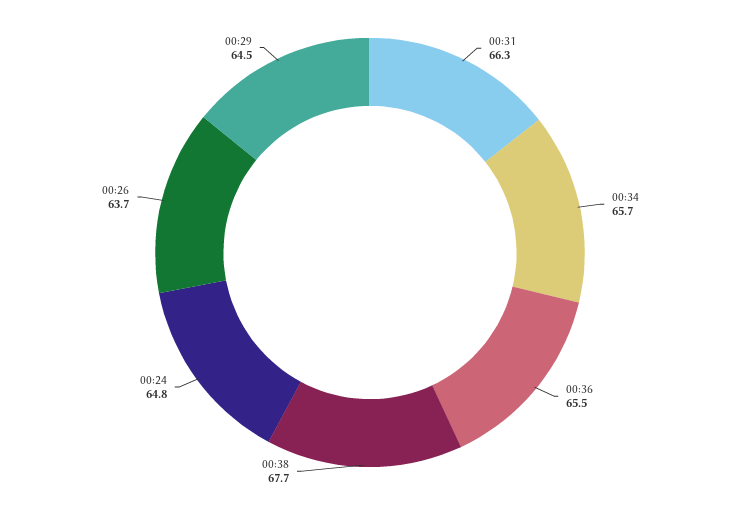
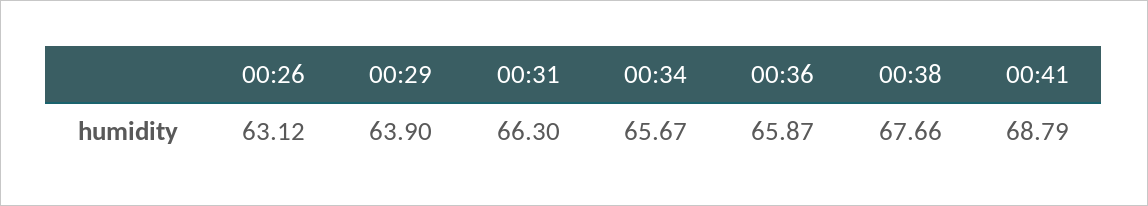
00:36: 65.5 -> 65.87
00:24: 64.8 -> none
00:26: 63.7 -> 63.12
00:29: 64.5 -> 63.9
00:41: none -> 68.79

